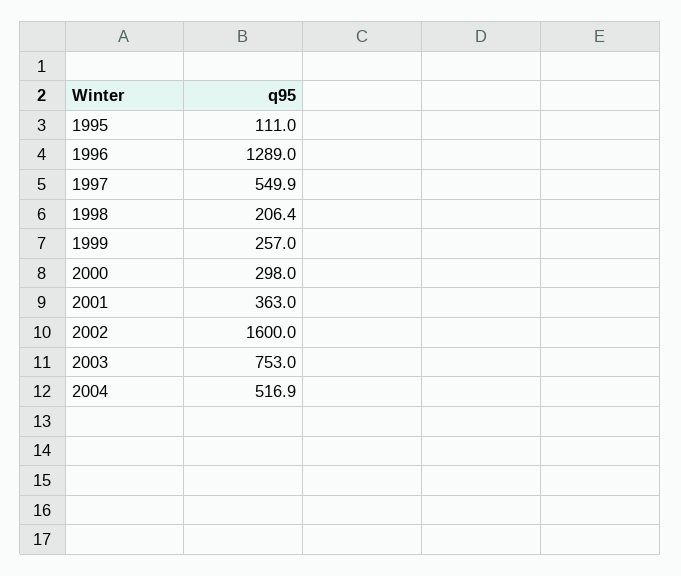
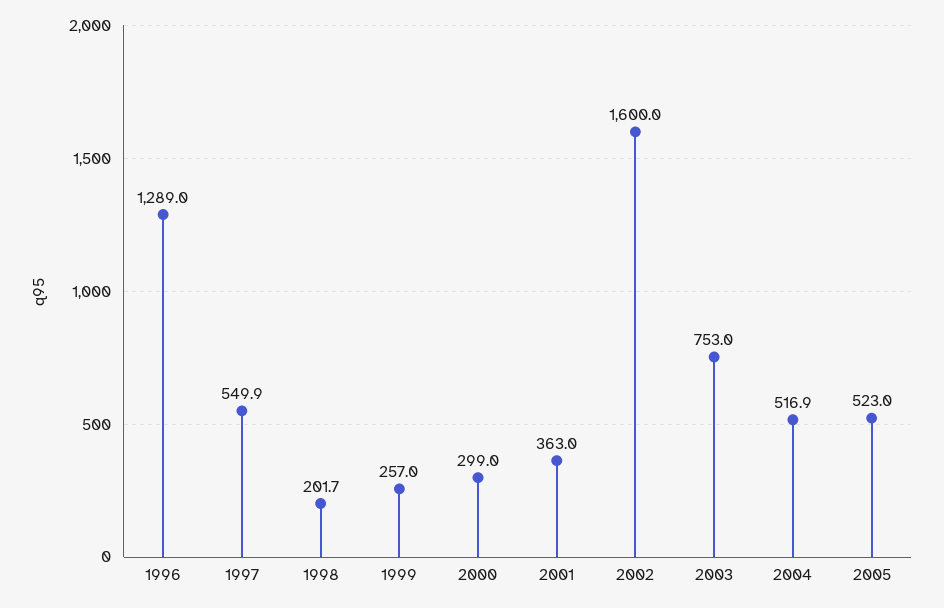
1995: 111 -> none
1998: 206.4 -> 201.7
2000: 298 -> 299
2005: none -> 523

